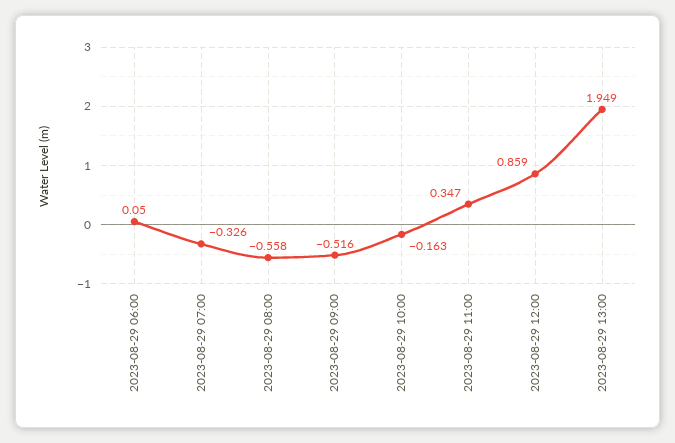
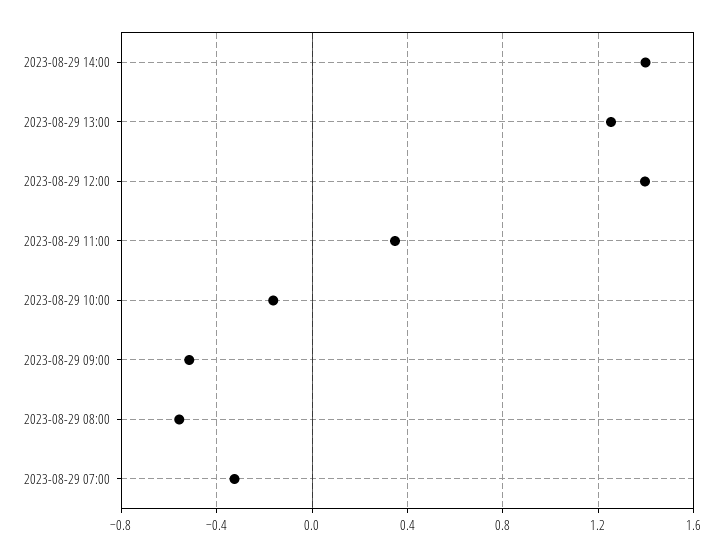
2023-08-29 06:00: 0.05 -> none
2023-08-29 12:00: 0.859 -> 1.4
2023-08-29 13:00: 1.949 -> 1.25
2023-08-29 14:00: none -> 1.4

